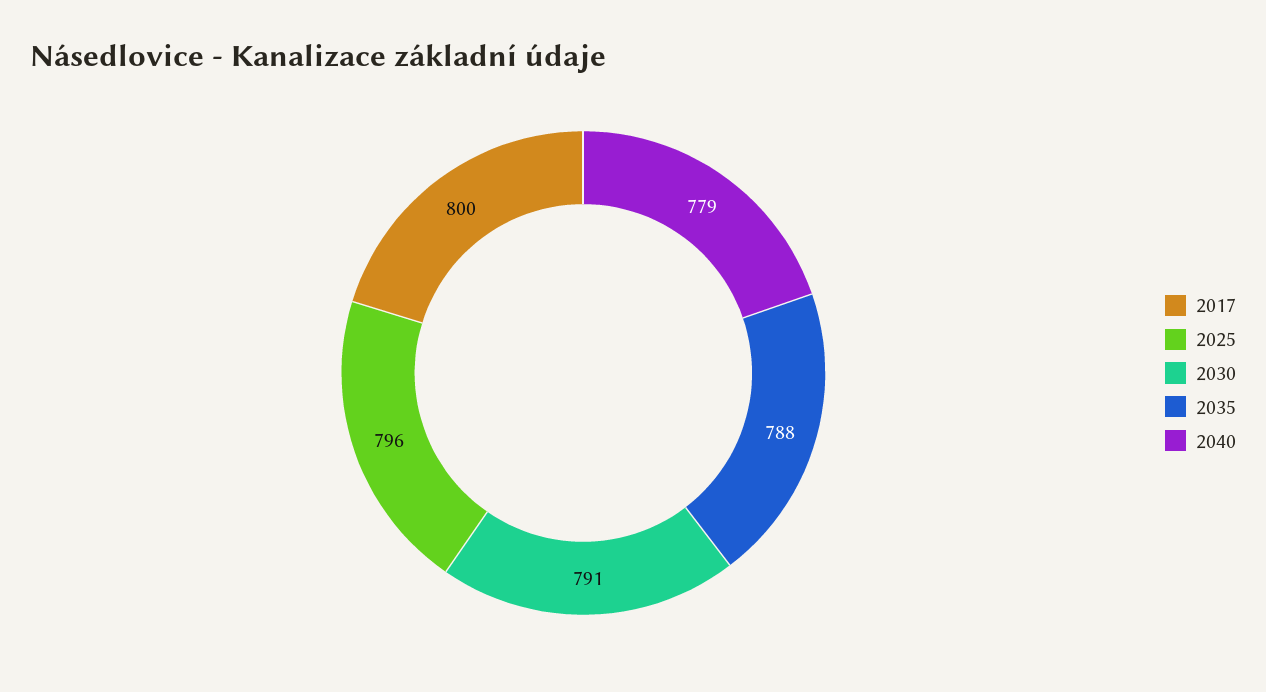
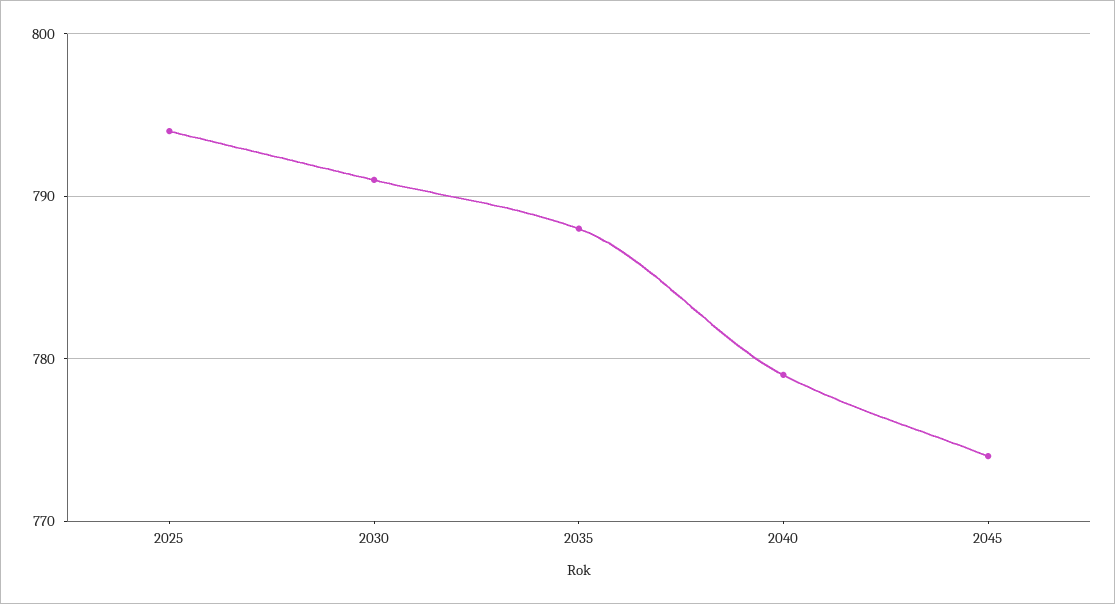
2017: 800 -> none
2025: 796 -> 794
2045: none -> 774

